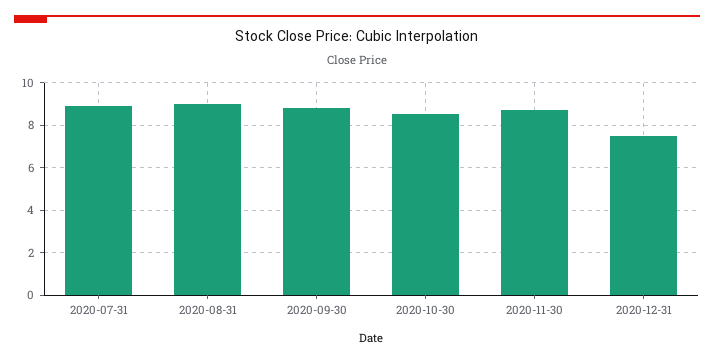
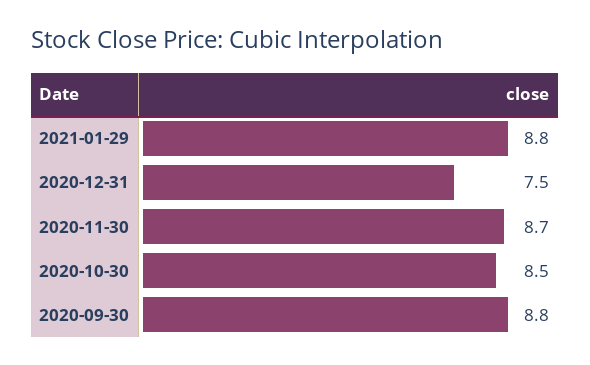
2020-07-31: 9 -> none
2020-08-31: 9 -> none
2021-01-29: none -> 8.8

